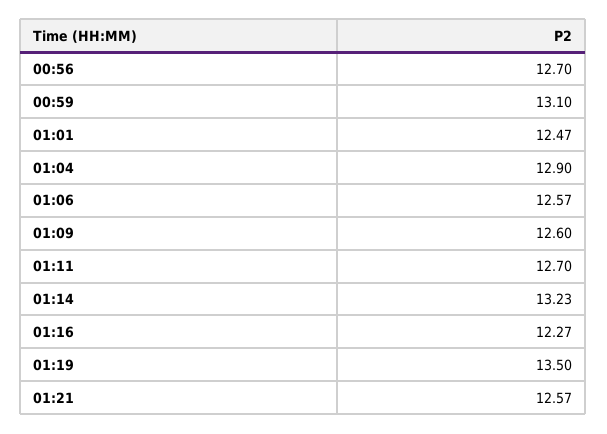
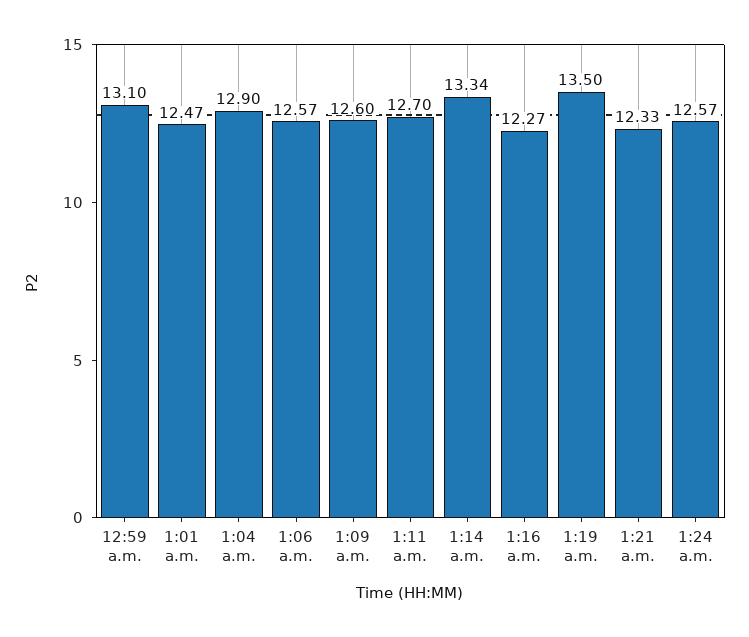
00:56: 12.7 -> none
01:14: 13.23 -> 13.34
01:21: 12.57 -> 12.33
1:24 a.m.: none -> 12.57

